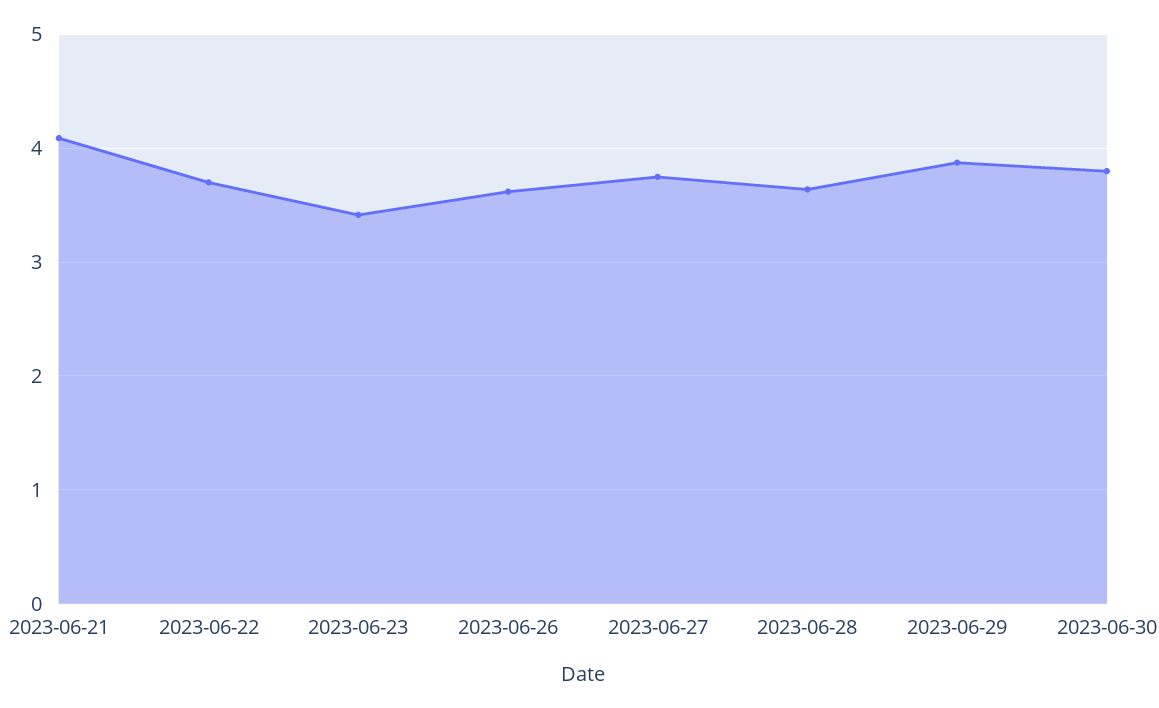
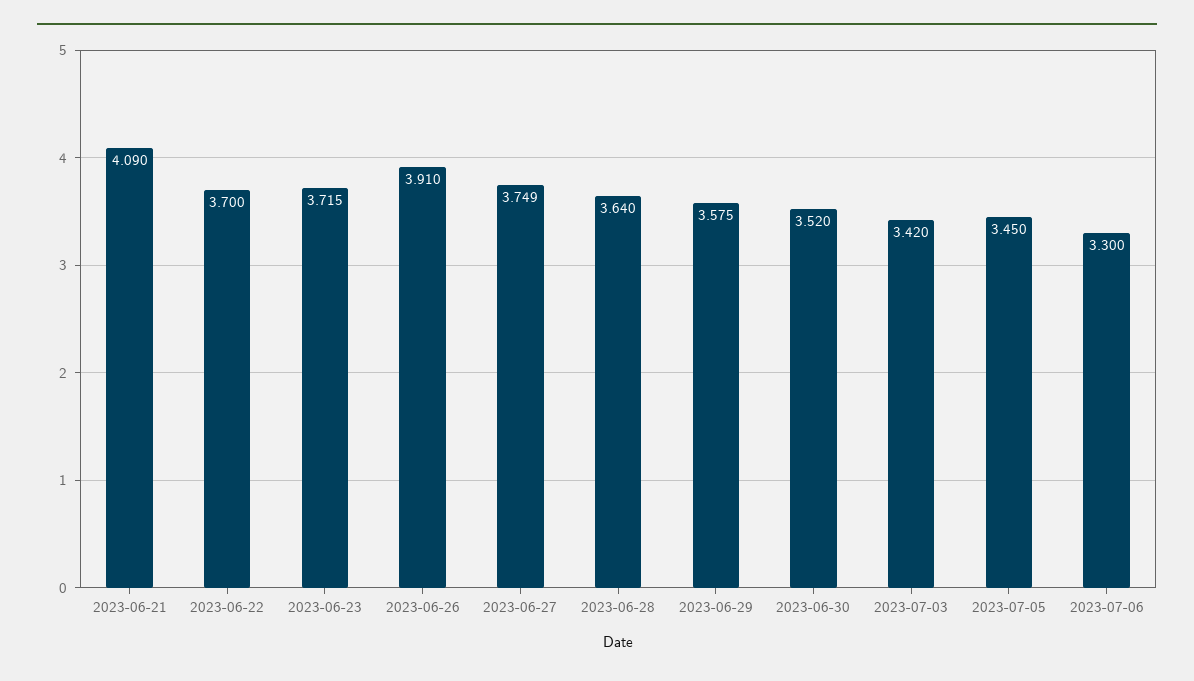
2023-06-23: 3.4 -> 3.715
2023-06-26: 3.6 -> 3.91
2023-06-29: 3.9 -> 3.575
2023-06-30: 3.8 -> 3.52
2023-07-03: none -> 3.42
2023-07-05: none -> 3.45
2023-07-06: none -> 3.3

